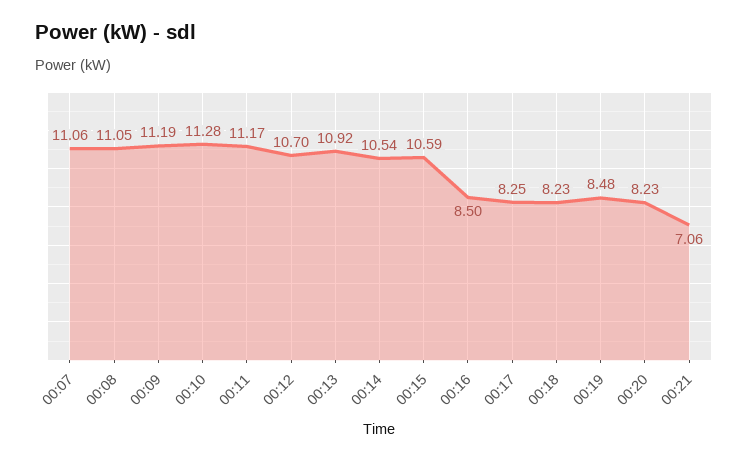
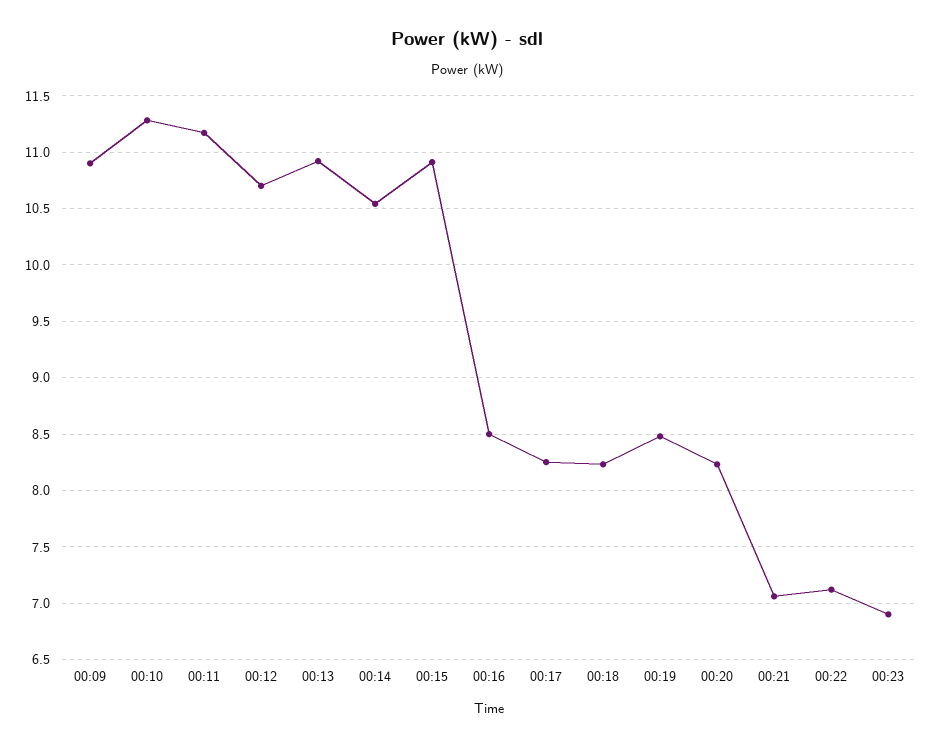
00:07: 11.06 -> none
00:08: 11.05 -> none
00:09: 11.19 -> 10.9
00:15: 10.59 -> 10.9
00:22: none -> 7.1
00:23: none -> 6.9

